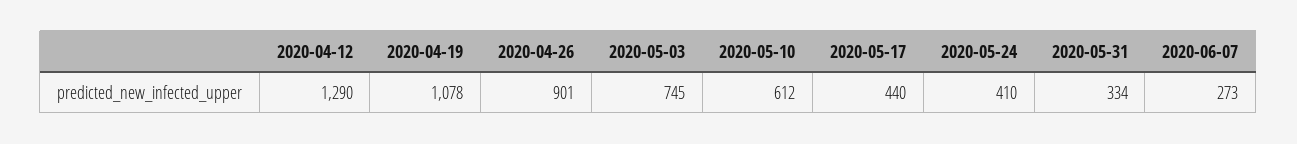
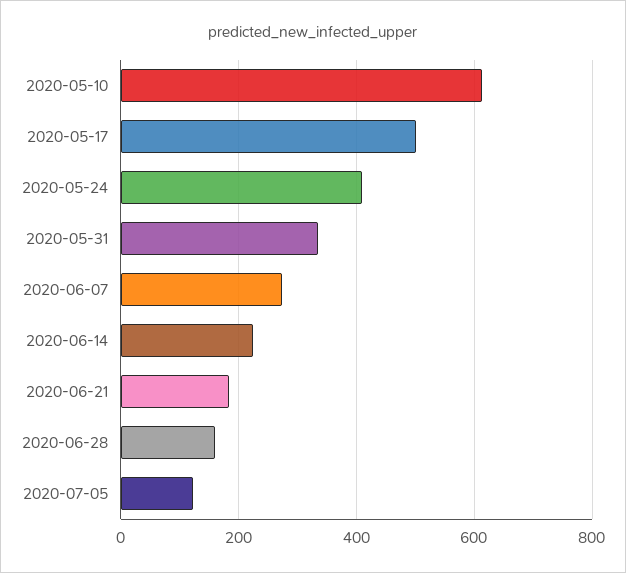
2020-04-12: 1290 -> none
2020-04-19: 1078 -> none
2020-04-26: 901 -> none
2020-05-03: 745 -> none
2020-05-17: 440 -> 500
2020-06-14: none -> 220
2020-06-21: none -> 180
2020-06-28: none -> 160
2020-07-05: none -> 120

